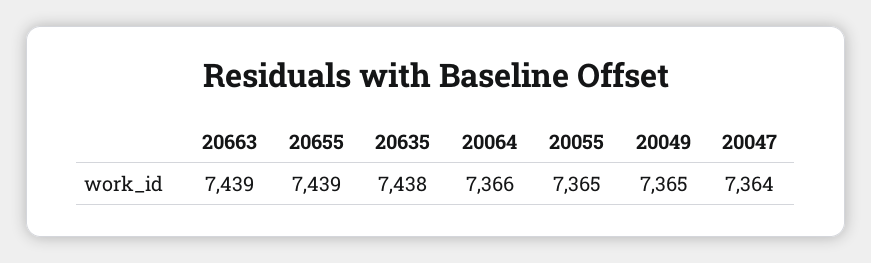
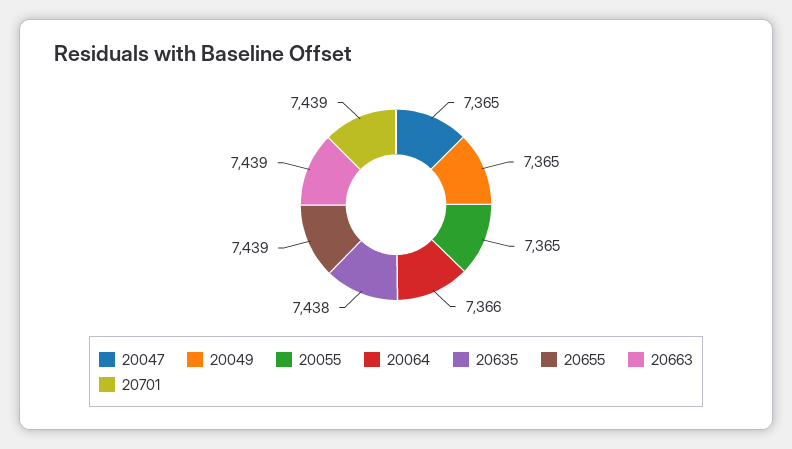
20047: 7364 -> 7365
20701: none -> 7439

